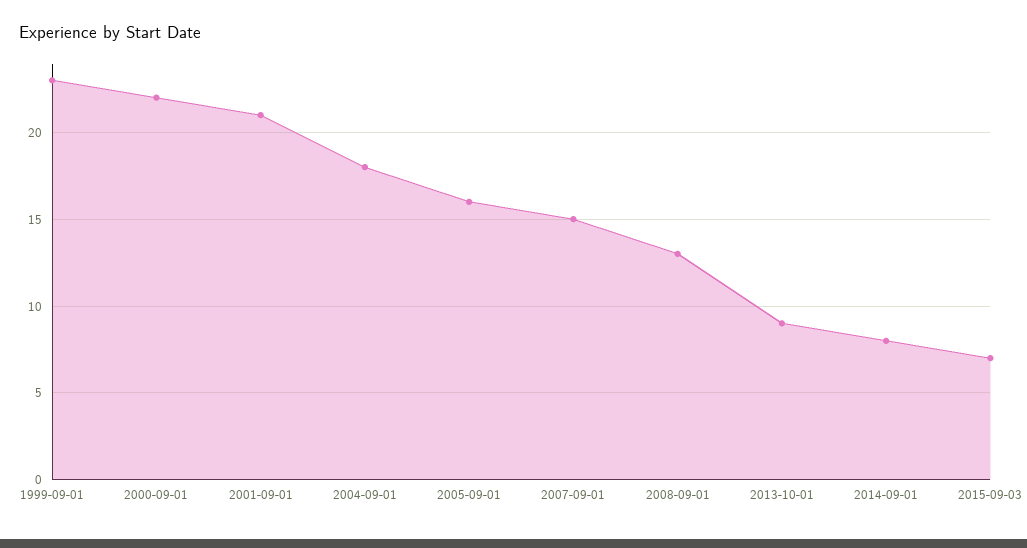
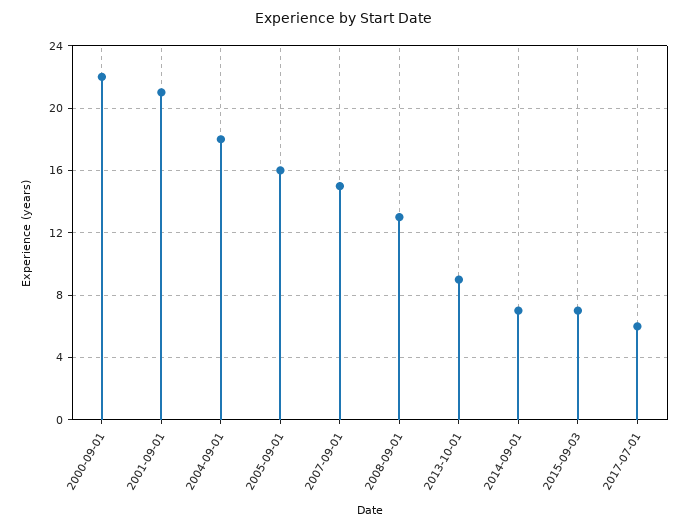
1999-09-01: 23 -> none
2014-09-01: 8 -> 7
2017-07-01: none -> 6

